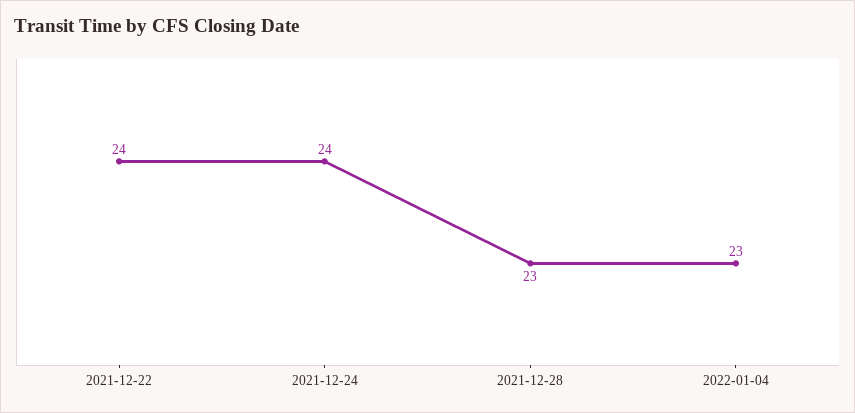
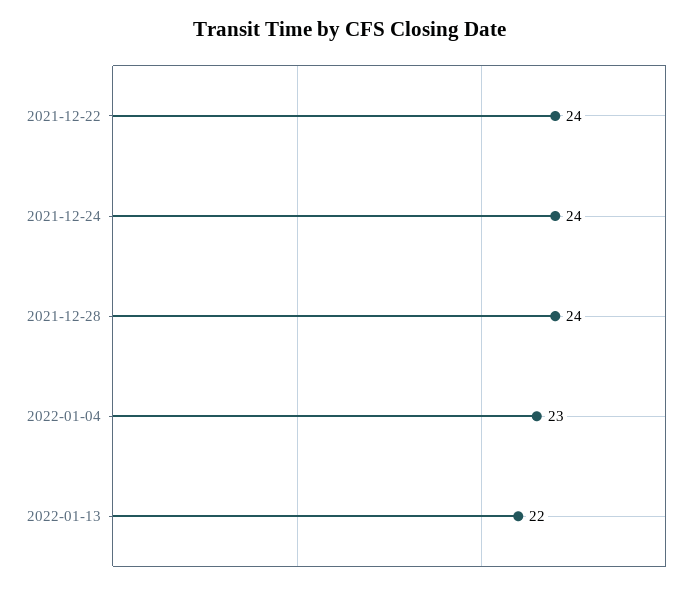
2021-12-28: 23 -> 24
2022-01-13: none -> 22

